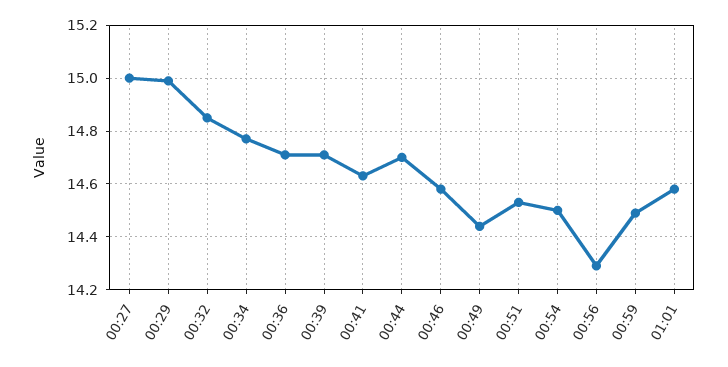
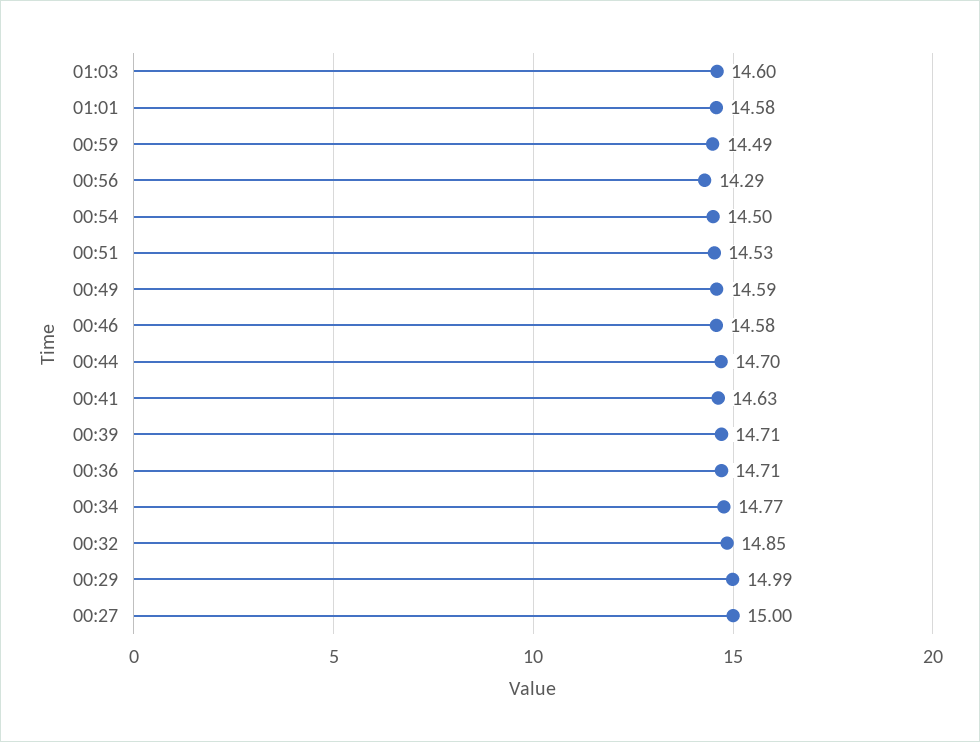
00:49: 14.45 -> 14.59
01:03: none -> 14.6

